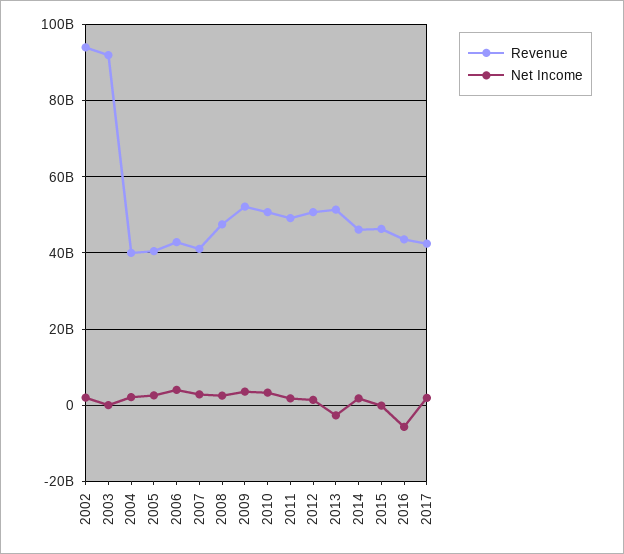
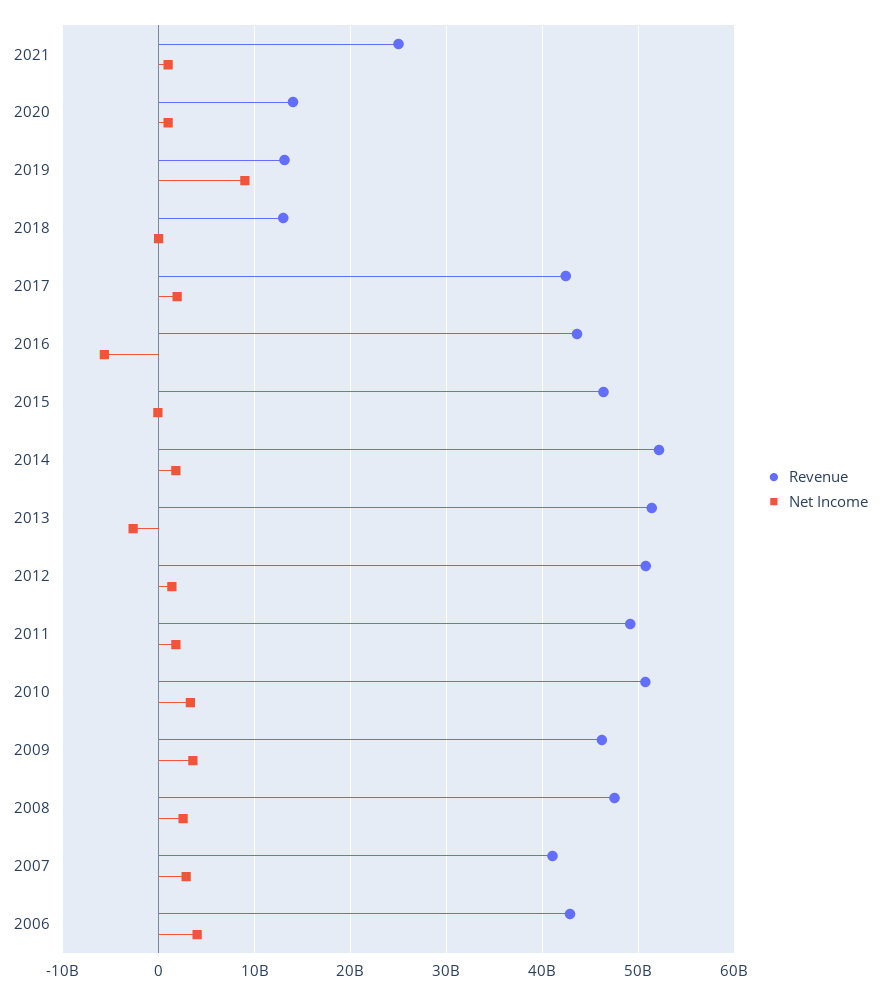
Revenue, 2002: 94000000000 -> none
Net Income, 2002: 2000000000 -> none
Revenue, 2003: 92000000000 -> none
Net Income, 2003: 0 -> none
Revenue, 2004: 40000000000 -> none
Net Income, 2004: 2000000000 -> none
Revenue, 2005: 40000000000 -> none
Net Income, 2005: 2000000000 -> none
Revenue, 2009: 52000000000 -> 46000000000
Revenue, 2014: 46000000000 -> 52000000000
Revenue, 2021: none -> 25000000000
Net Income, 2021: none -> 1000000000
Revenue, 2020: none -> 14000000000
Net Income, 2020: none -> 1000000000
Revenue, 2019: none -> 13000000000
Net Income, 2019: none -> 9000000000
Revenue, 2018: none -> 13000000000
Net Income, 2018: none -> 0

